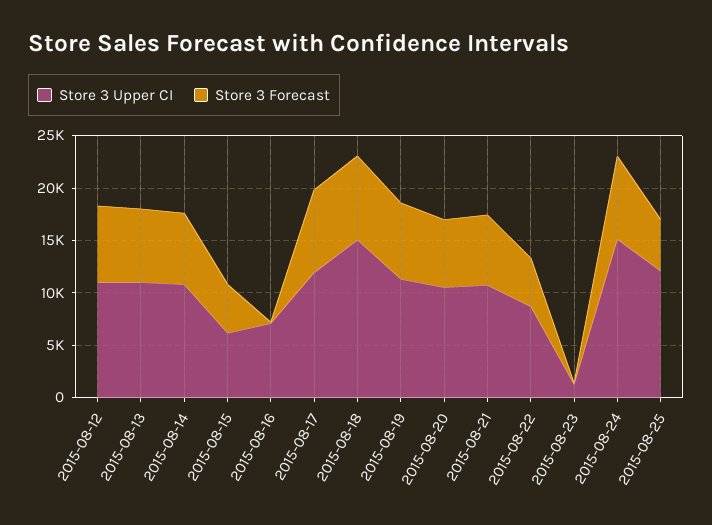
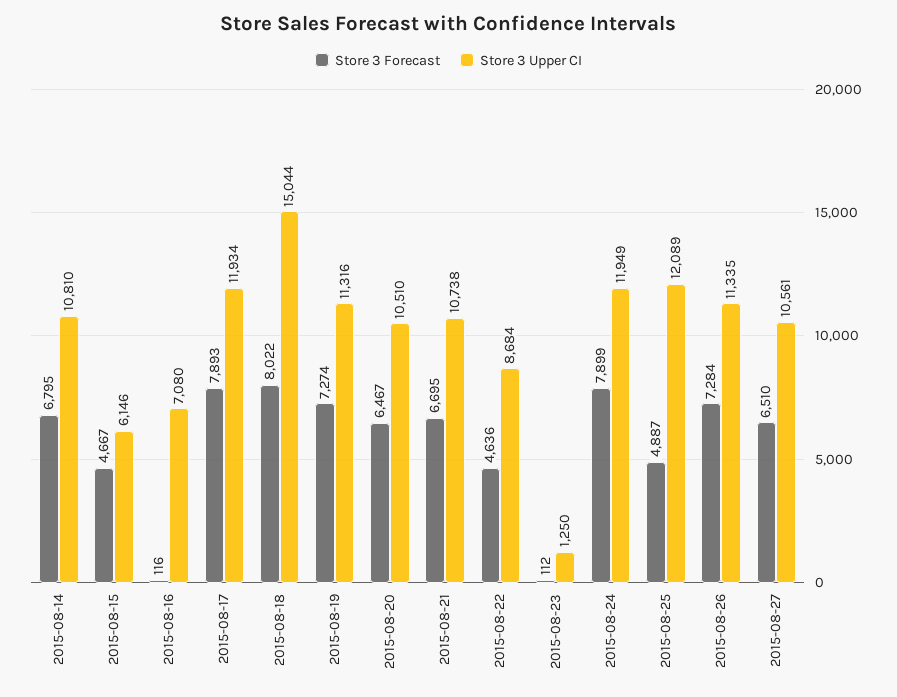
Store 3 Upper CI, 2015-08-12: 11000 -> none
Store 3 Forecast, 2015-08-12: 7000 -> none
Store 3 Upper CI, 2015-08-13: 11000 -> none
Store 3 Forecast, 2015-08-13: 7000 -> none
Store 3 Upper CI, 2015-08-24: 15000 -> 11949
Store 3 Forecast, 2015-08-26: none -> 7284
Store 3 Upper CI, 2015-08-26: none -> 11335
Store 3 Forecast, 2015-08-27: none -> 6510
Store 3 Upper CI, 2015-08-27: none -> 10561

